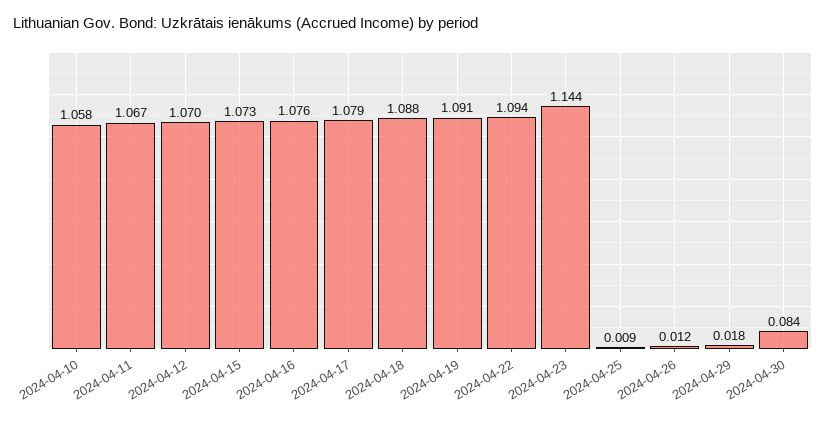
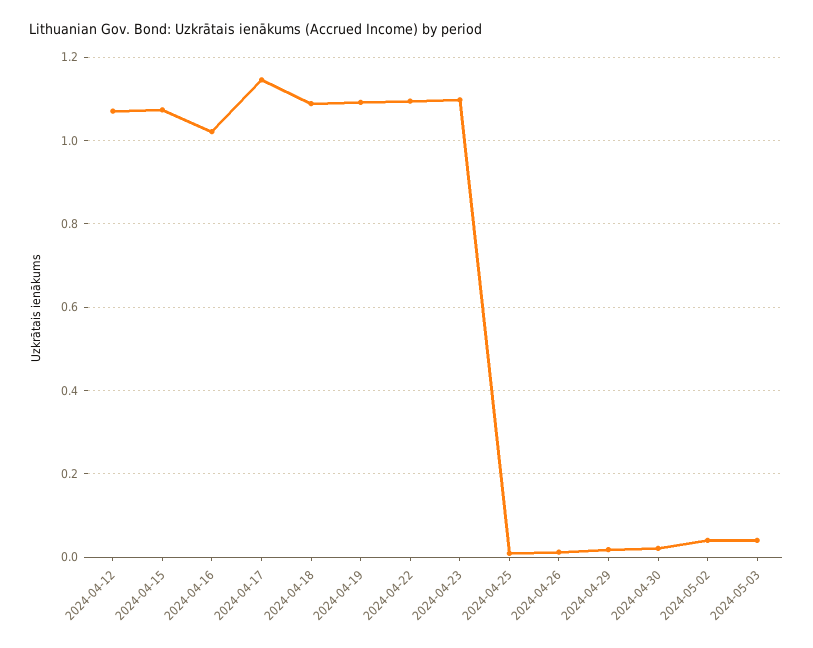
2024-04-10: 1.058 -> none
2024-04-11: 1.067 -> none
2024-04-16: 1.076 -> 1.02
2024-04-17: 1.079 -> 1.14
2024-04-23: 1.144 -> 1.1
2024-04-30: 0.084 -> 0.02
2024-05-02: none -> 0.04
2024-05-03: none -> 0.04

